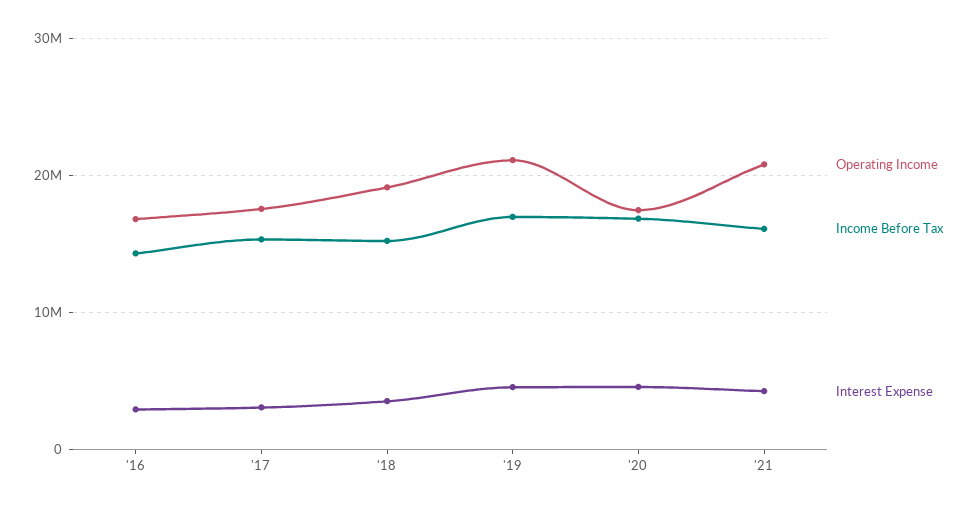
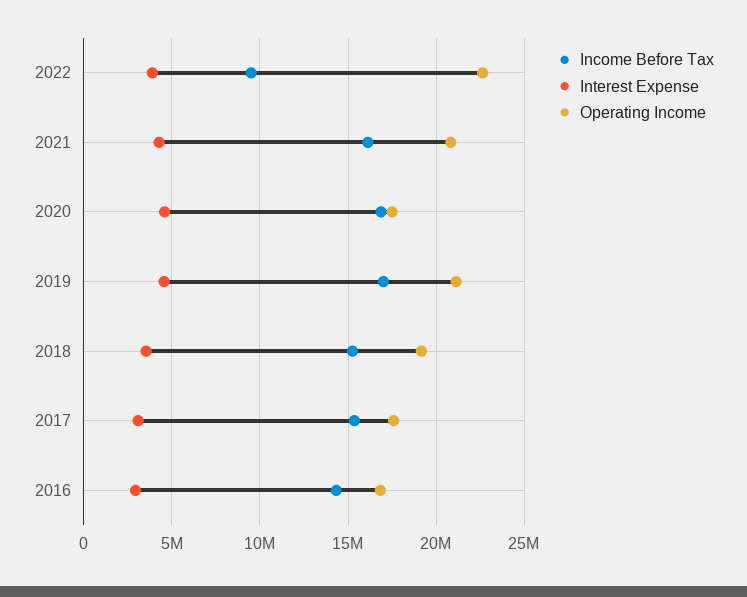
Income Before Tax, 2022: none -> 9500000
Interest Expense, 2022: none -> 4000000
Operating Income, 2022: none -> 22500000

